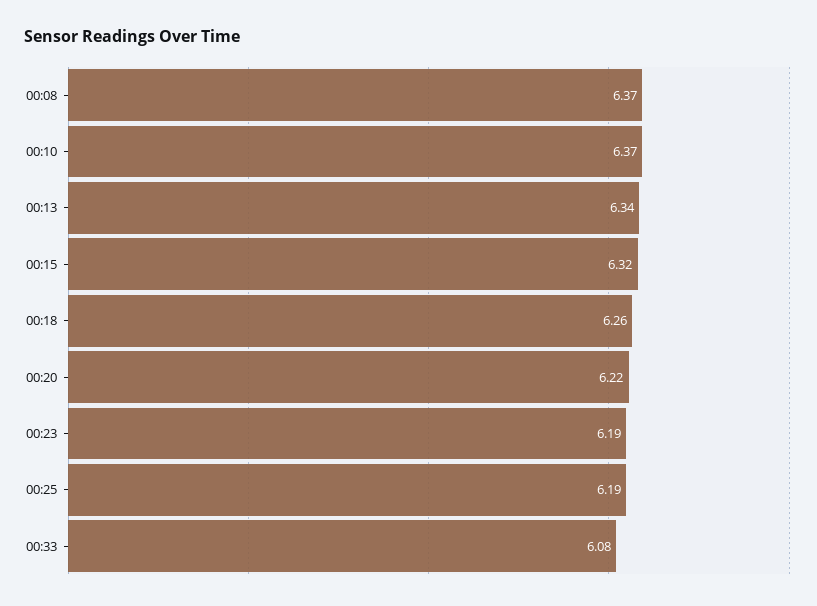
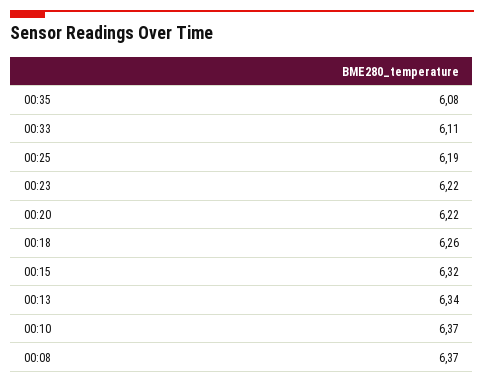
00:23: 6.19 -> 6.22
00:33: 6.08 -> 6.11
00:35: none -> 6.08

